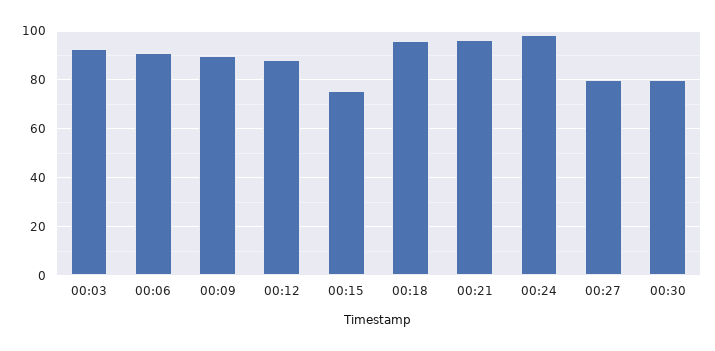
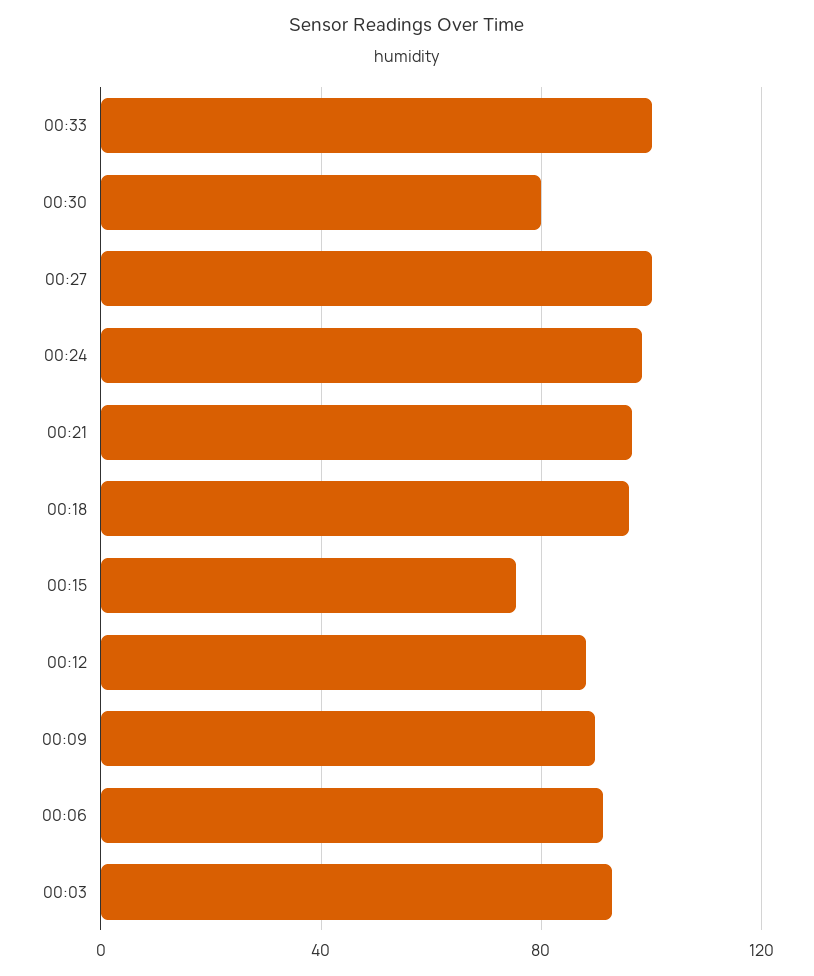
00:27: 80 -> 100
00:33: none -> 100

